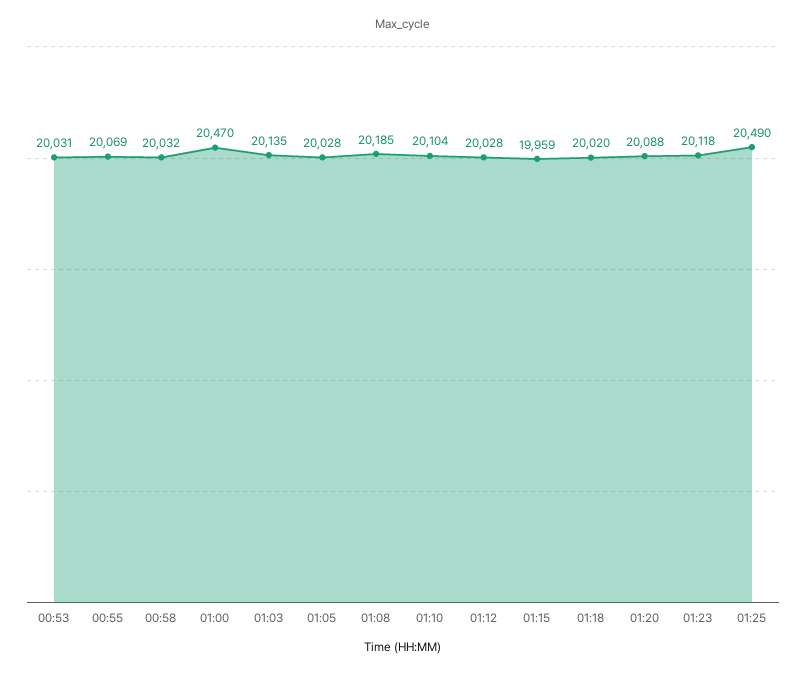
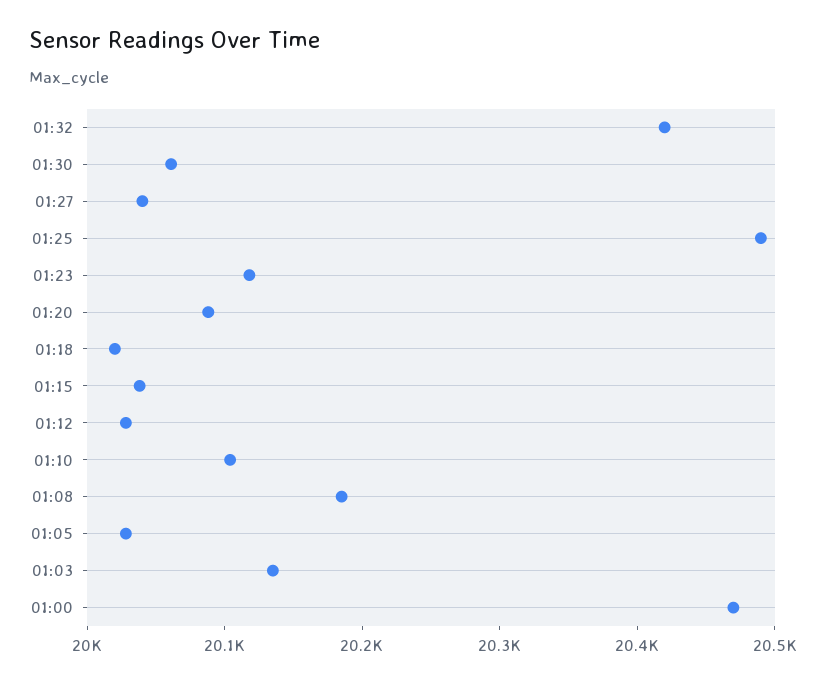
00:53: 20031 -> none
00:55: 20069 -> none
00:58: 20032 -> none
01:15: 19959 -> 20040
01:32: none -> 20420
01:30: none -> 20060
01:27: none -> 20040

